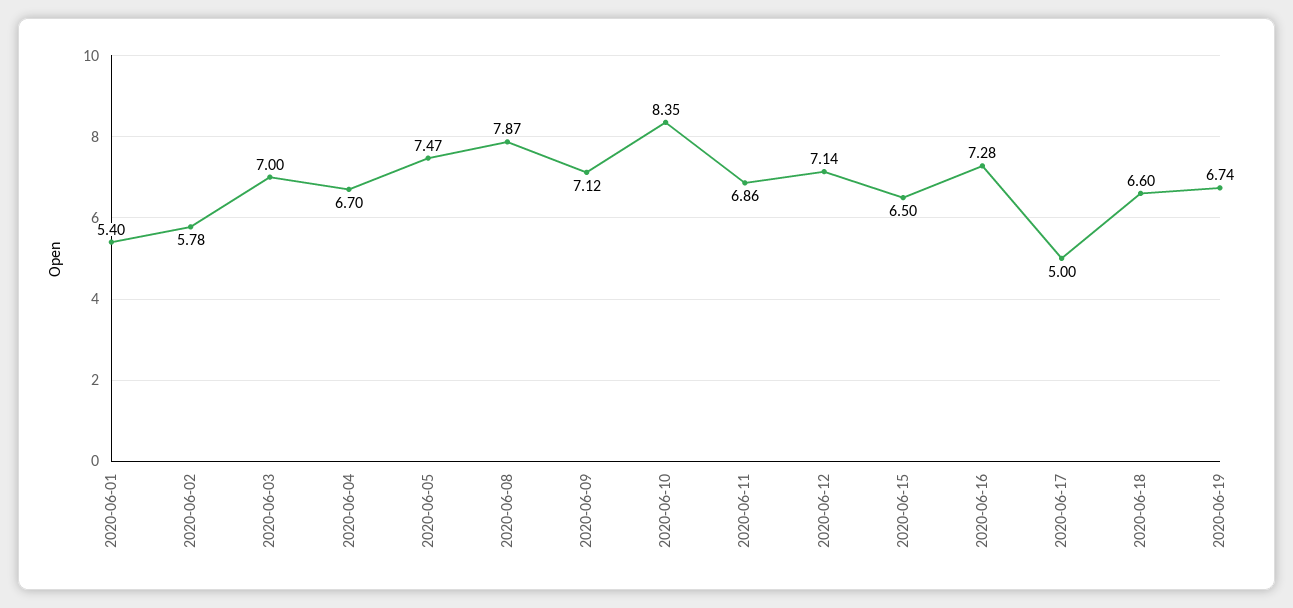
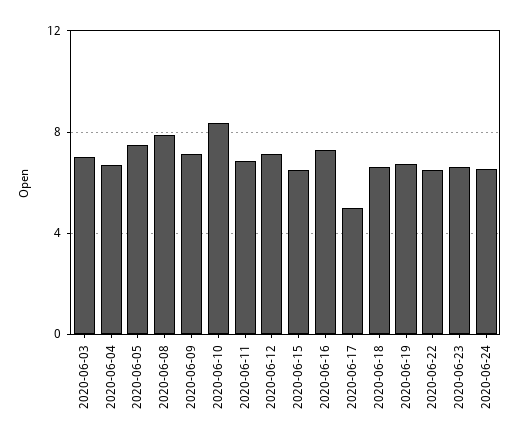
2020-06-01: 5.4 -> none
2020-06-02: 5.78 -> none
2020-06-22: none -> 6.5
2020-06-23: none -> 6.5
2020-06-24: none -> 6.5

